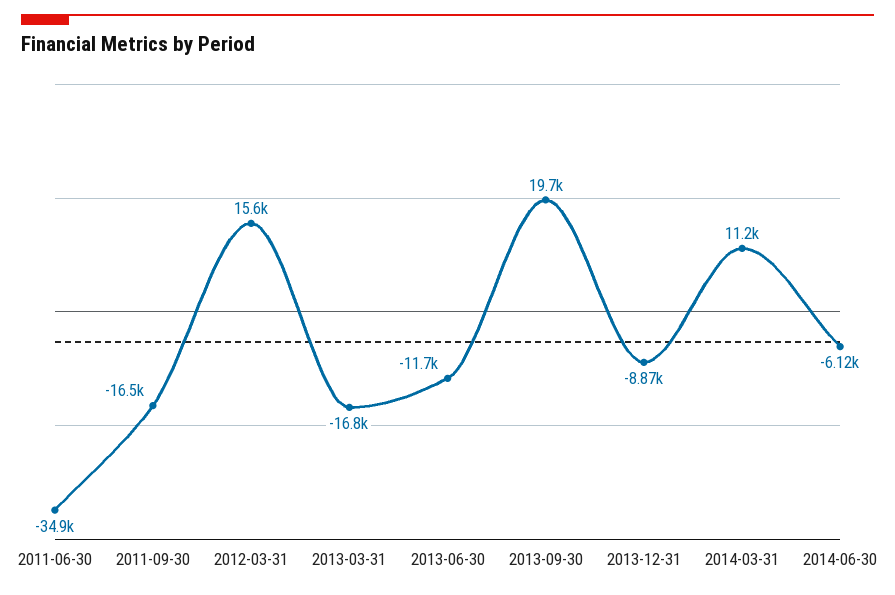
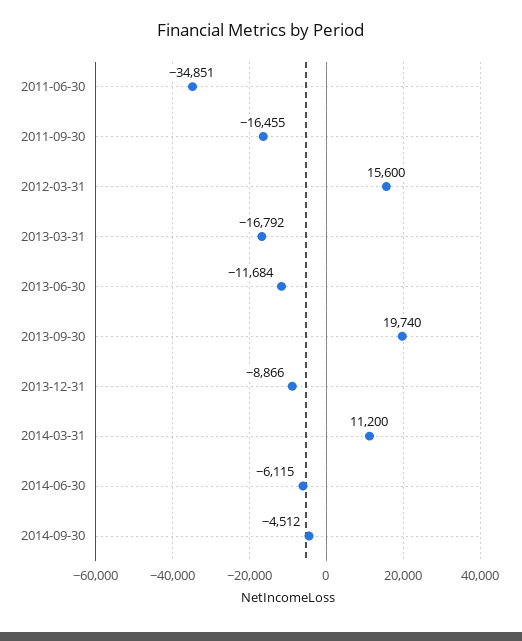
2014-09-30: none -> -4512

